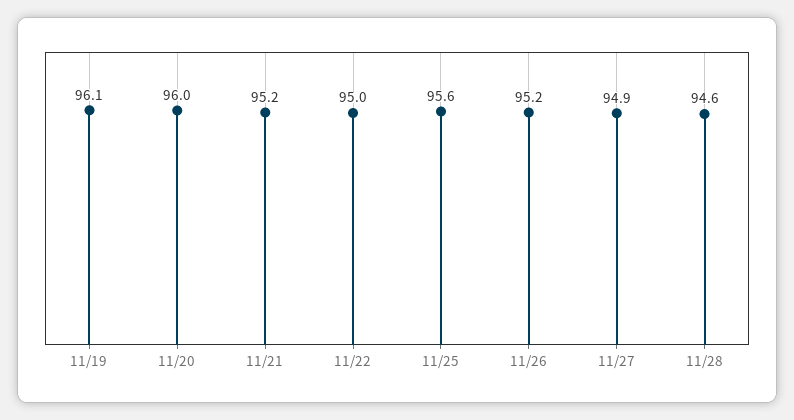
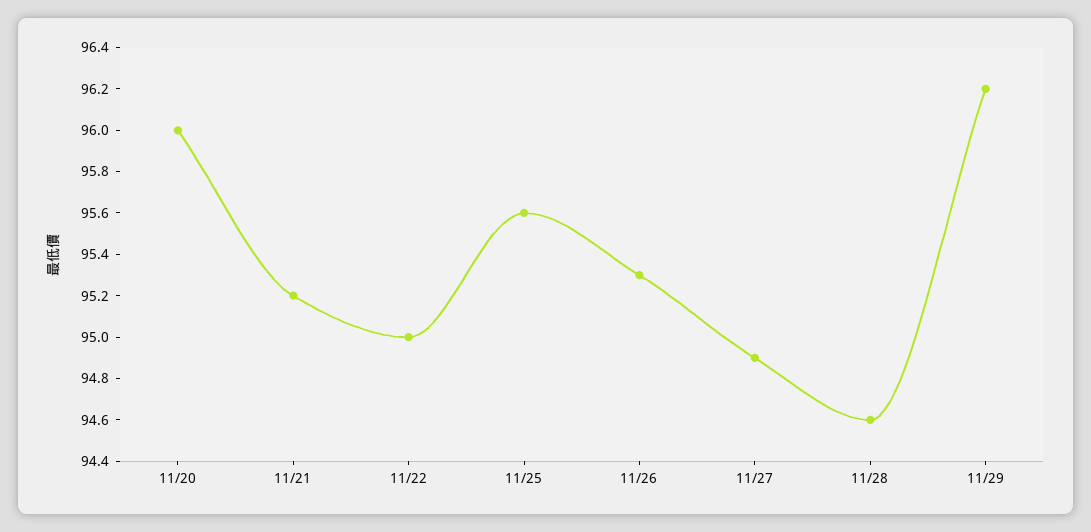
11/19: 96.1 -> none
11/26: 95.2 -> 95.3
11/29: none -> 96.2

